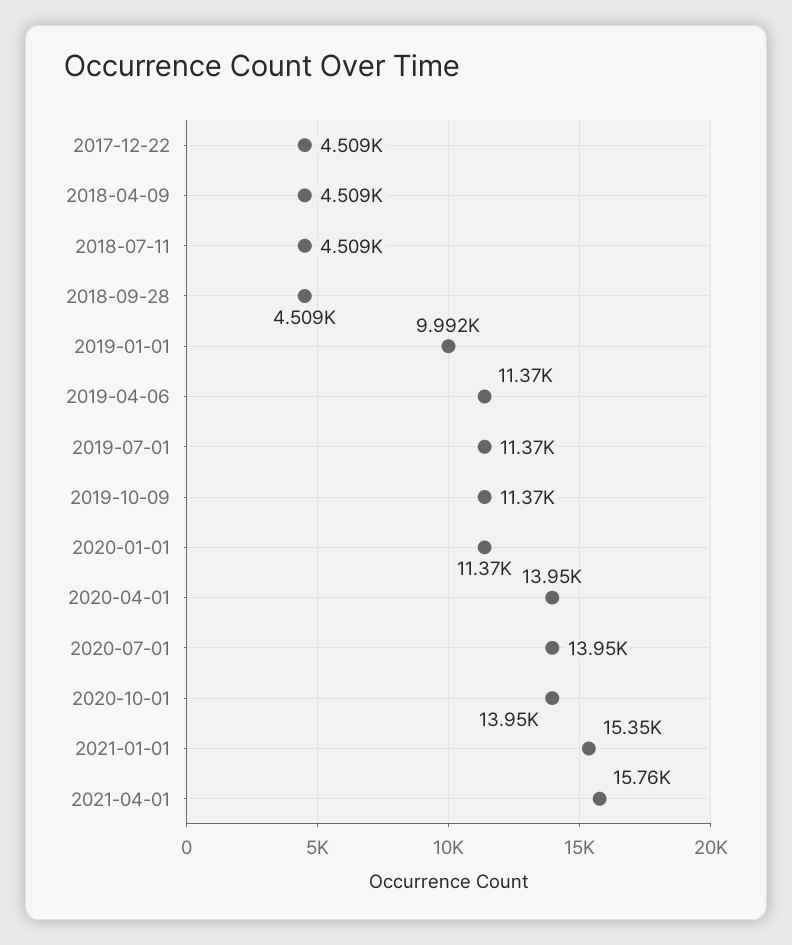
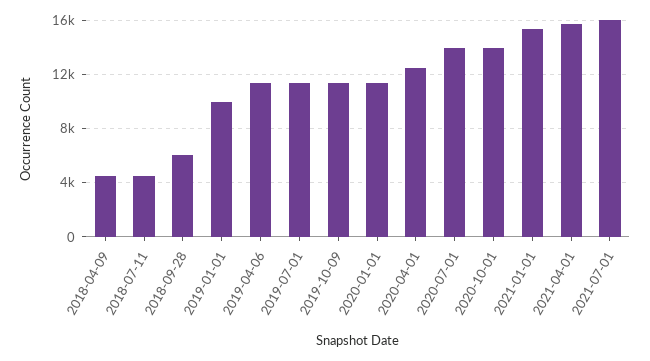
2017-12-22: 4509 -> none
2018-09-28: 4509 -> 6000
2020-04-01: 13950 -> 12500
2021-07-01: none -> 16000

